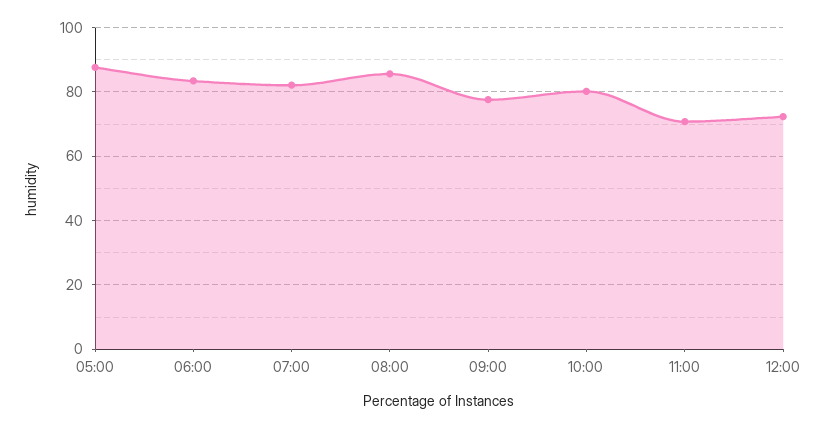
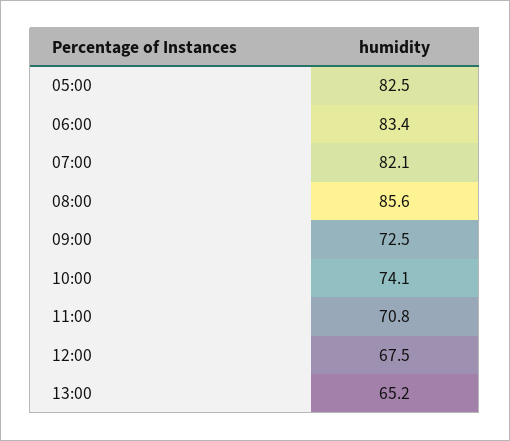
05:00: 88 -> 82.5
09:00: 78 -> 72.5
10:00: 80 -> 74.1
12:00: 72 -> 67.5
13:00: none -> 65.2

